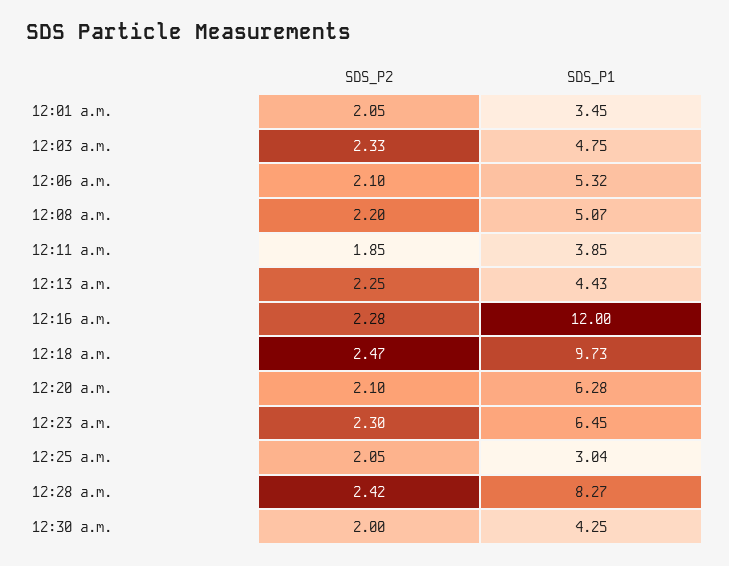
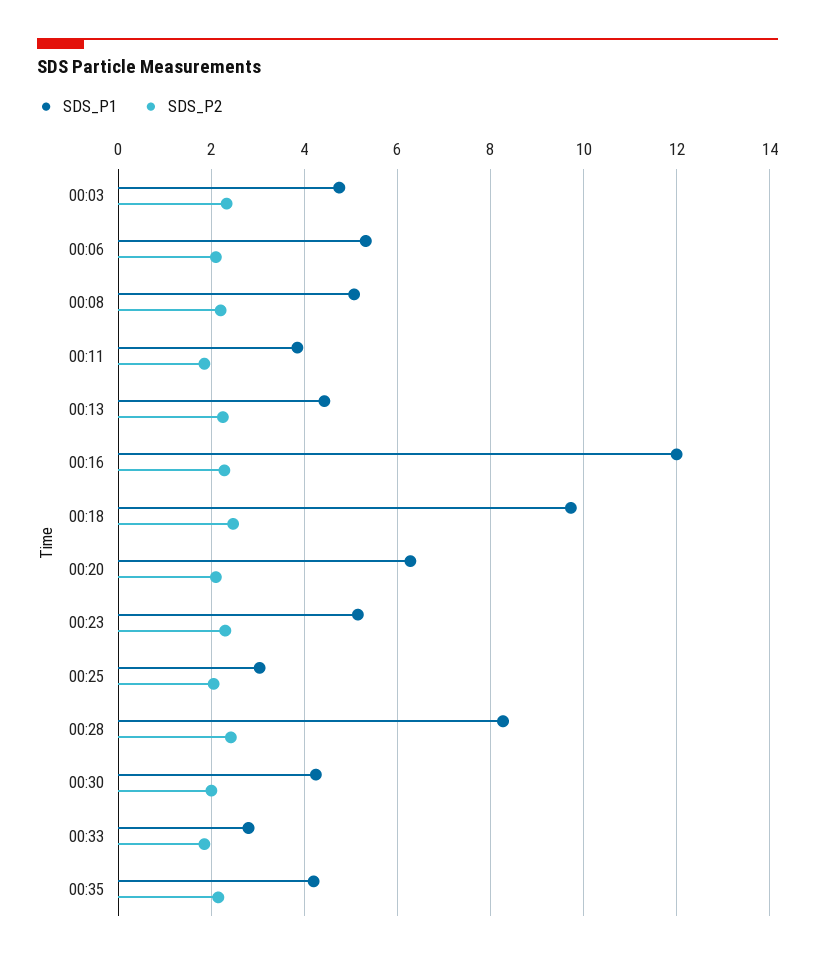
SDS_P2, 12:01 a.m.: 2.05 -> none
SDS_P1, 12:01 a.m.: 3.45 -> none
SDS_P1, 12:23 a.m.: 6.45 -> 5.2
SDS_P1, 00:33: none -> 2.8
SDS_P2, 00:33: none -> 1.8
SDS_P1, 00:35: none -> 4.2
SDS_P2, 00:35: none -> 2.2

